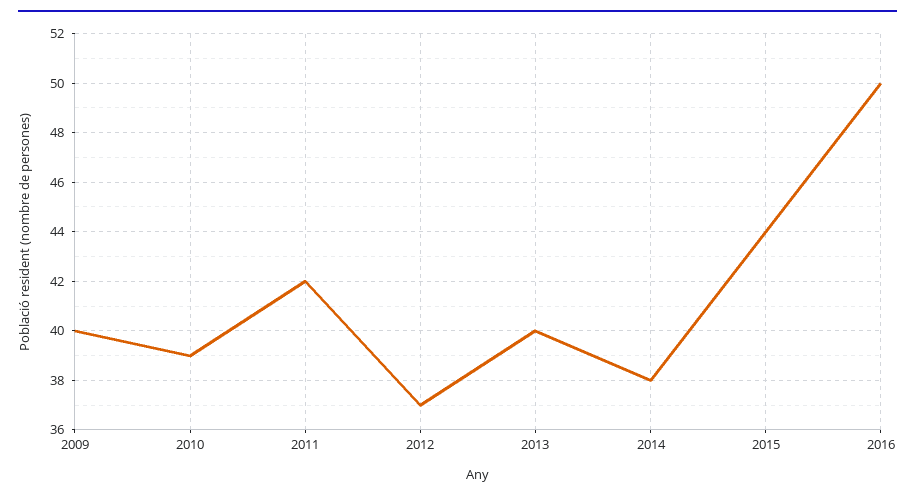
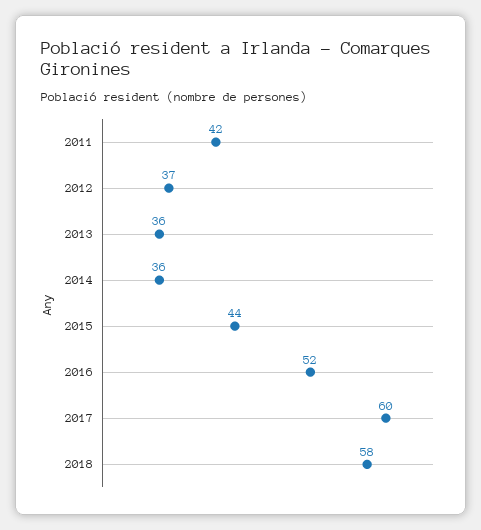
2009: 40 -> none
2010: 39 -> none
2013: 40 -> 36
2014: 38 -> 36
2016: 50 -> 52
2017: none -> 60
2018: none -> 58

